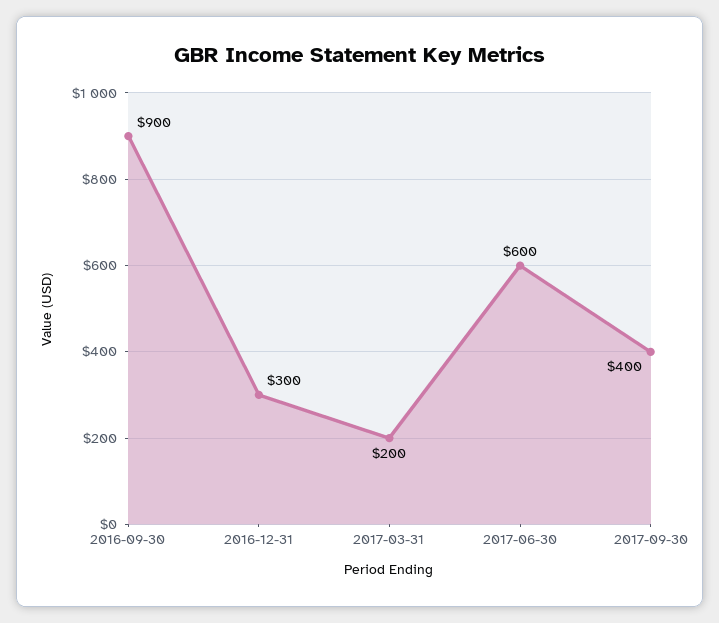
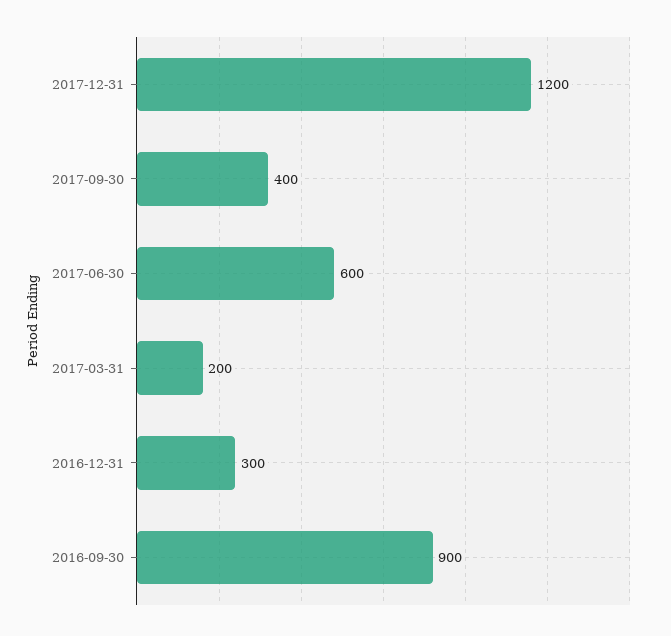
2017-12-31: none -> 1200

